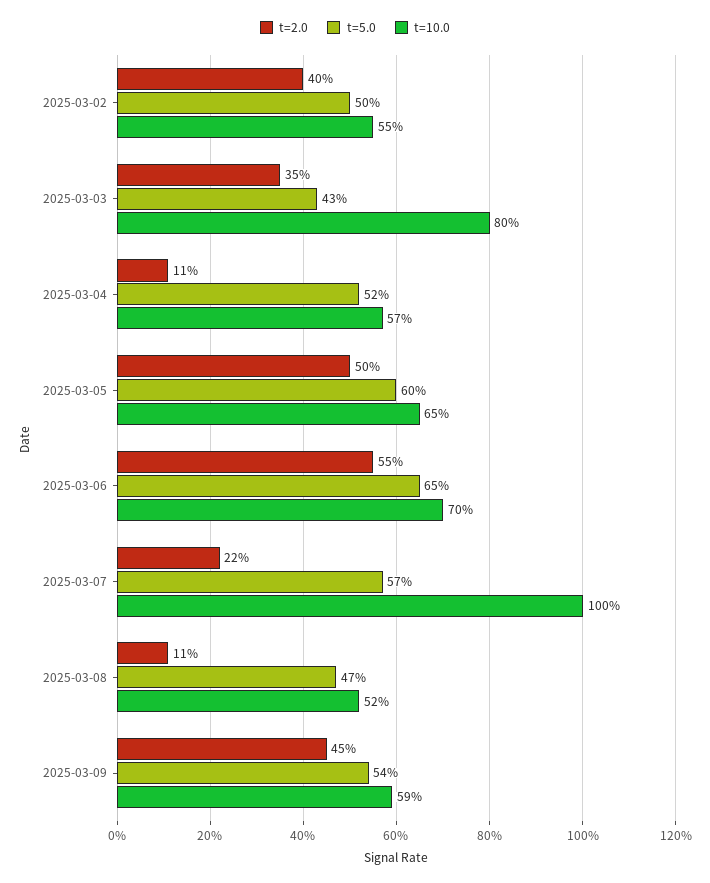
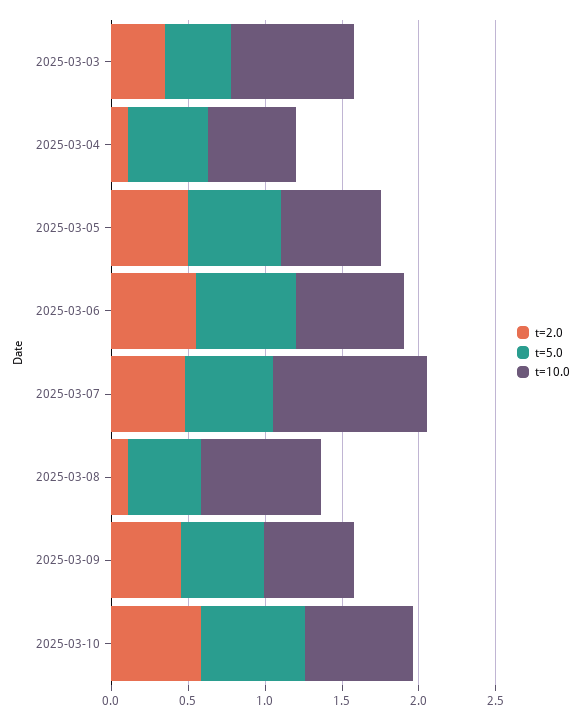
t=2.0, 2025-03-02: 0.4 -> none
t=5.0, 2025-03-02: 0.5 -> none
t=10.0, 2025-03-02: 0.55 -> none
t=2.0, 2025-03-07: 0.22 -> 0.5
t=10.0, 2025-03-08: 0.52 -> 0.8
t=2.0, 2025-03-10: none -> 0.6
t=5.0, 2025-03-10: none -> 0.7
t=10.0, 2025-03-10: none -> 0.7

